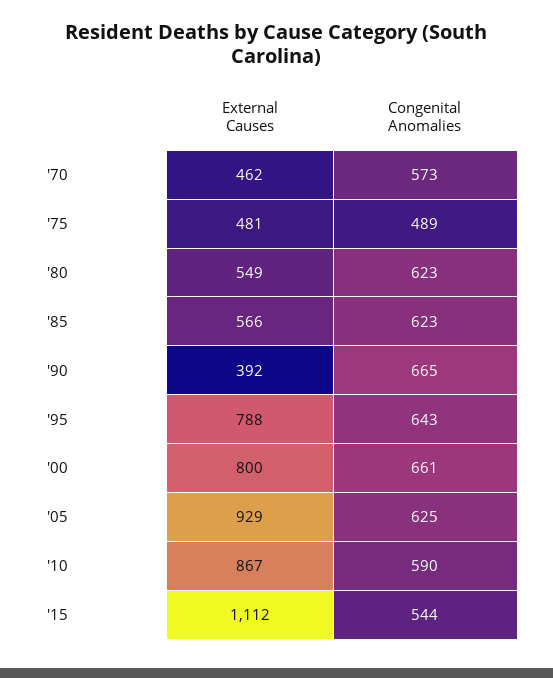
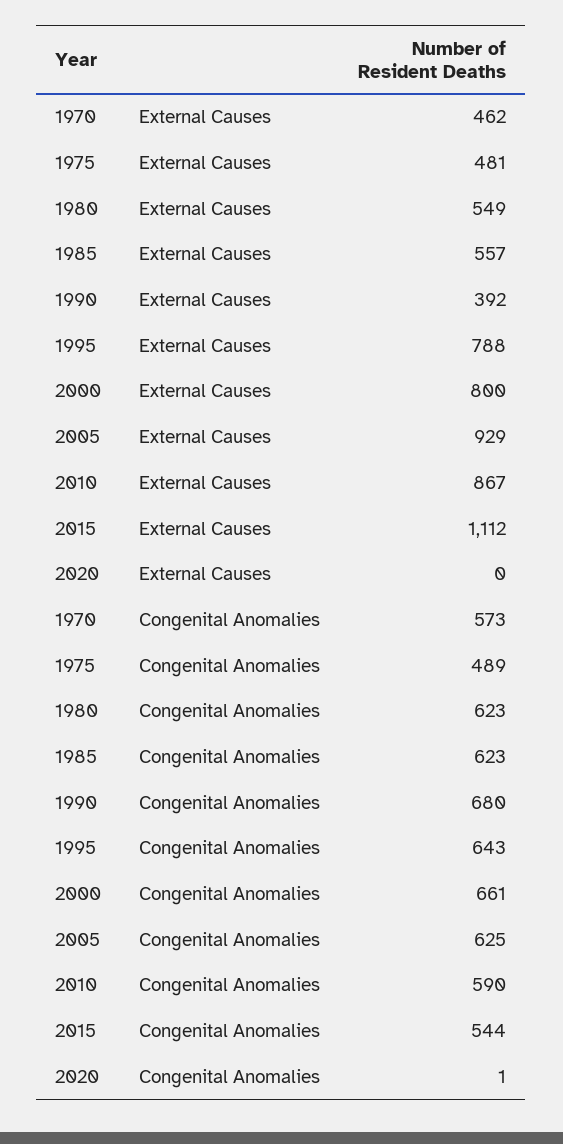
External Causes, '85: 566 -> 557
Congenital Anomalies, '90: 665 -> 680
External Causes, 2020: none -> 0
Congenital Anomalies, 2020: none -> 1

